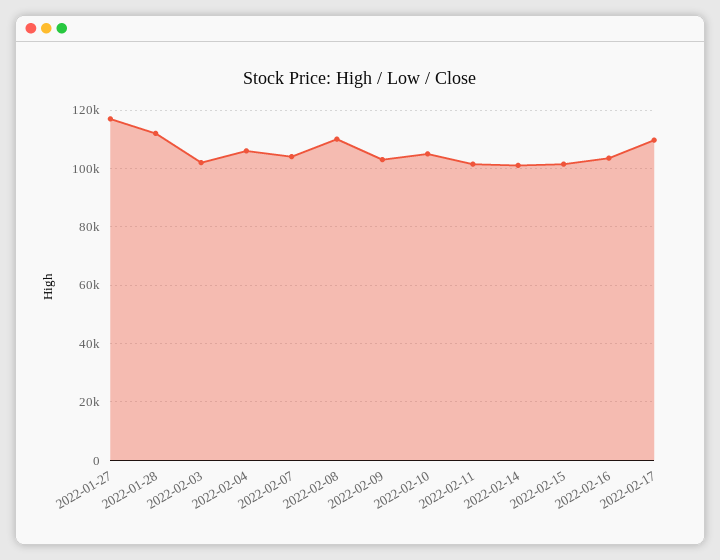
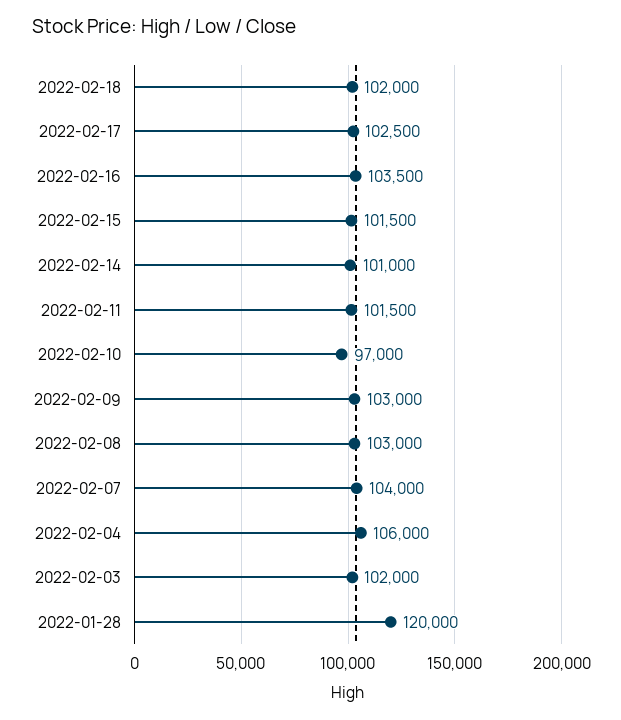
2022-01-27: 117500 -> none
2022-01-28: 112500 -> 120000
2022-02-08: 110000 -> 103000
2022-02-10: 105000 -> 97000
2022-02-17: 110000 -> 102500
2022-02-18: none -> 102000

